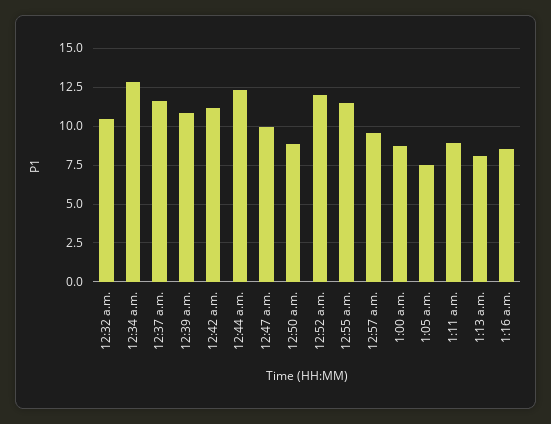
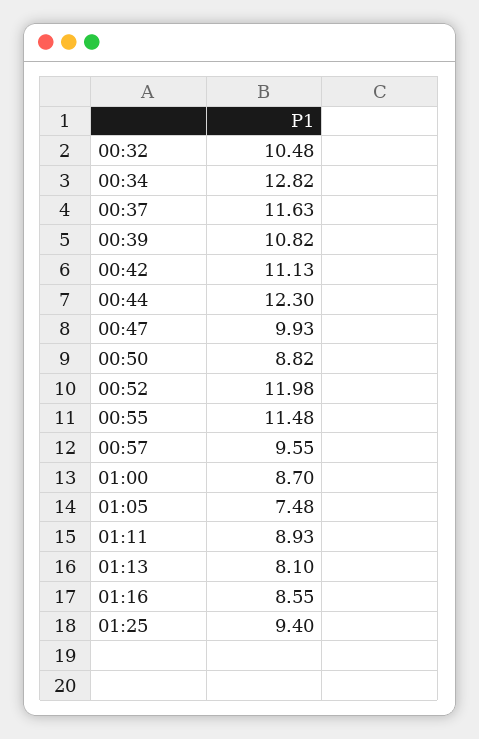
01:25: none -> 9.4

